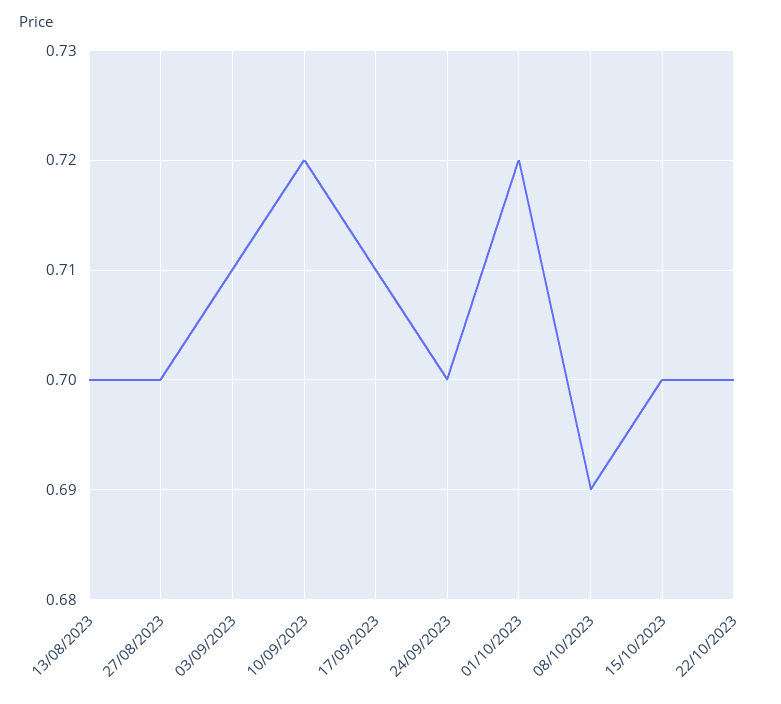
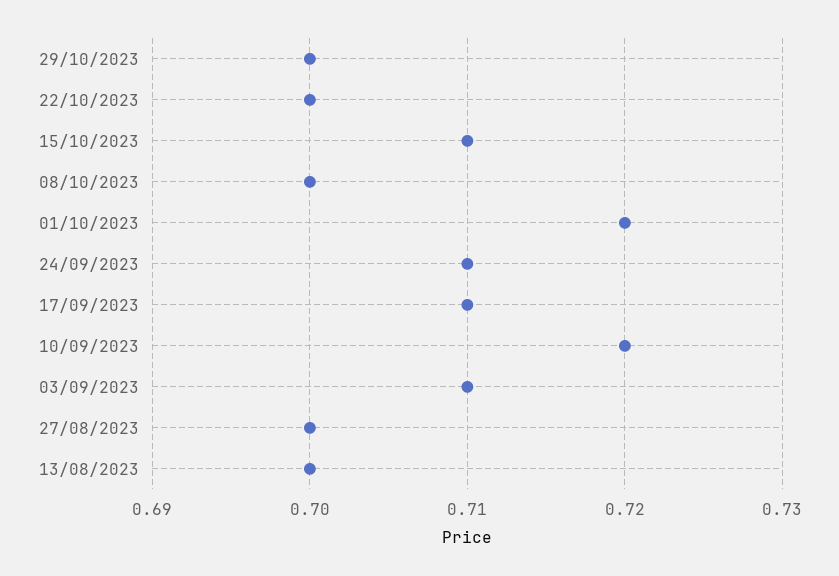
24/09/2023: 0.7 -> 0.71
08/10/2023: 0.69 -> 0.7
15/10/2023: 0.7 -> 0.71
29/10/2023: none -> 0.7

